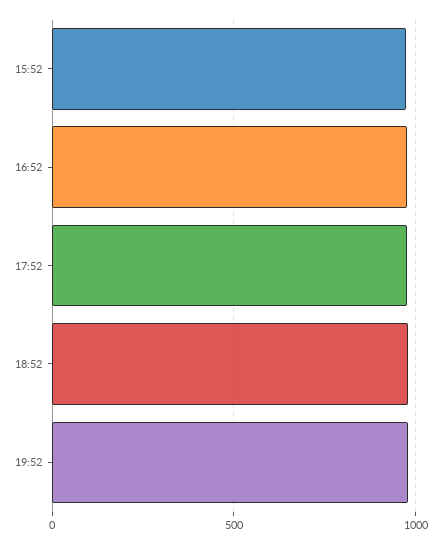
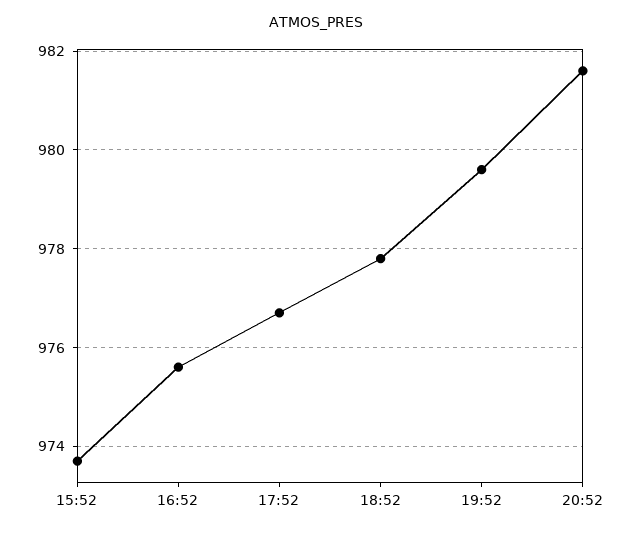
20:52: none -> 981.5

